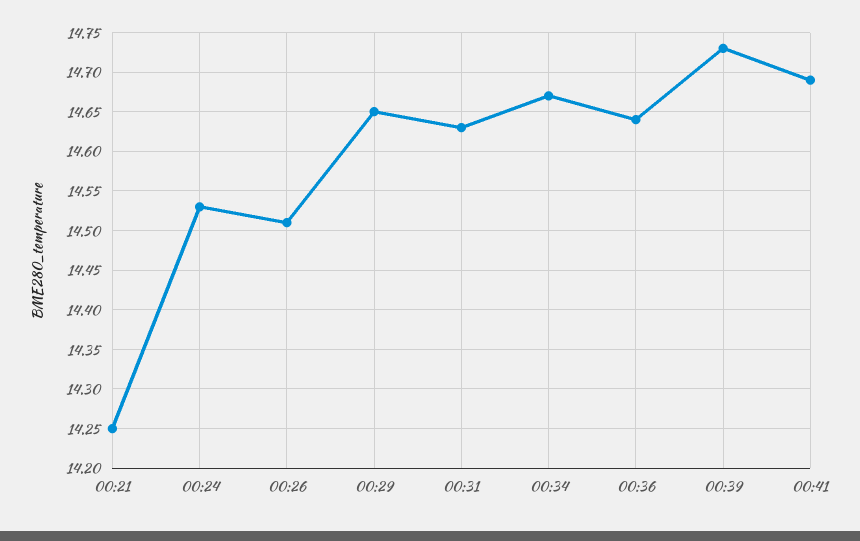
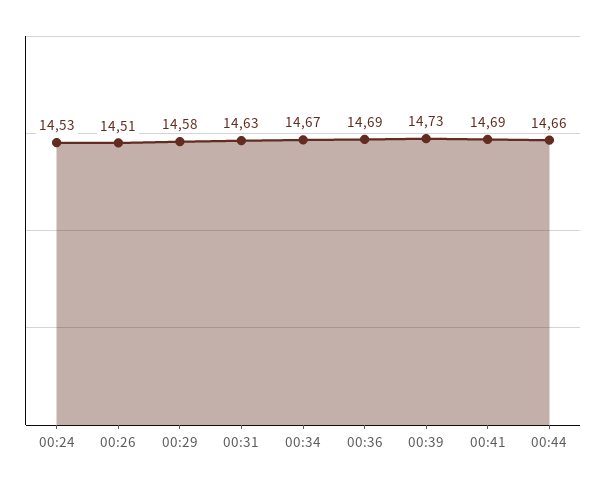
00:21: 14.25 -> none
00:29: 14.65 -> 14.58
00:36: 14.64 -> 14.69
00:44: none -> 14.66

